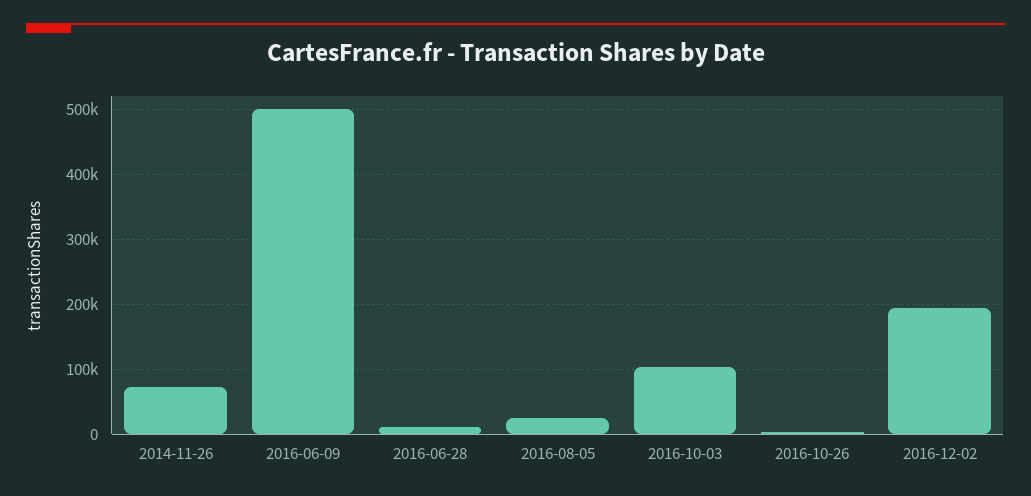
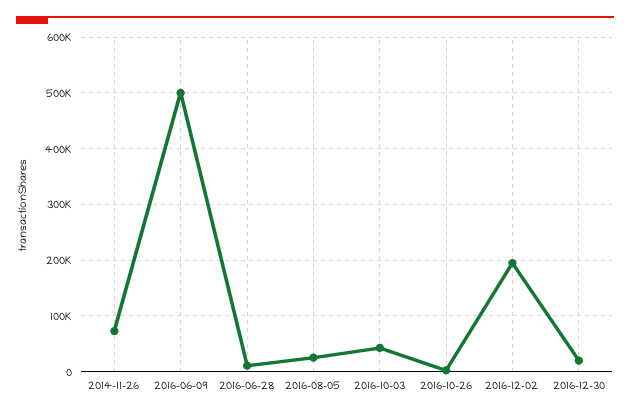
2016-10-03: 100000 -> 40000
2016-12-30: none -> 20000

